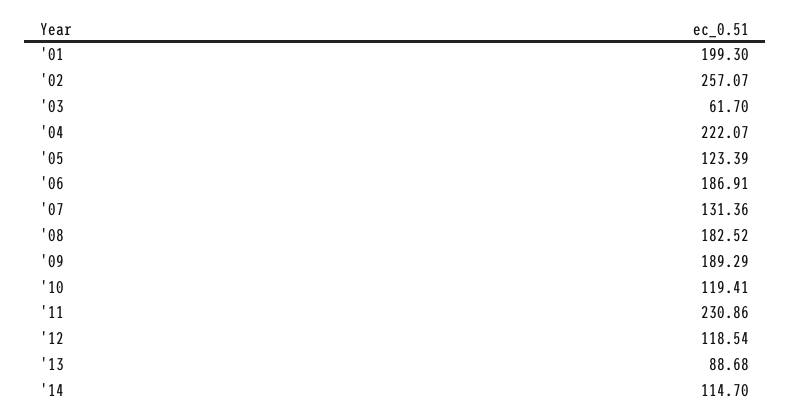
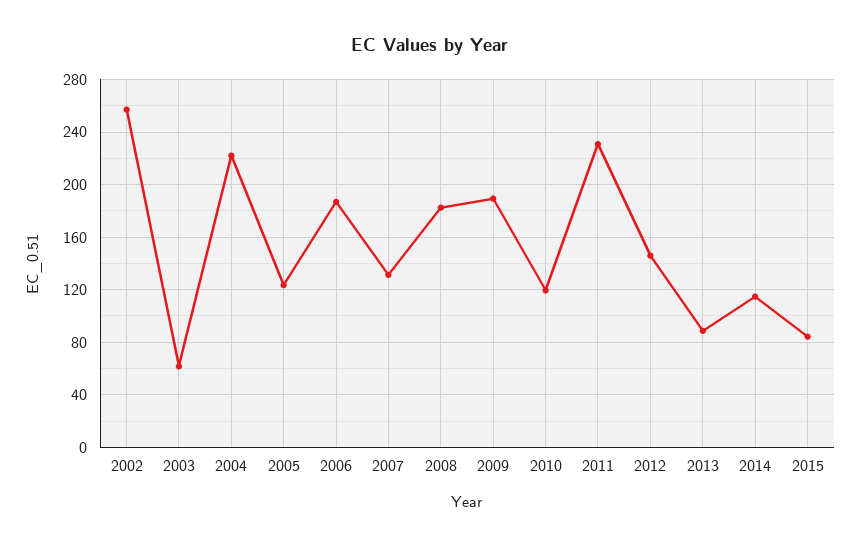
'01: 199.3 -> none
'12: 118.54 -> 145
2015: none -> 85

